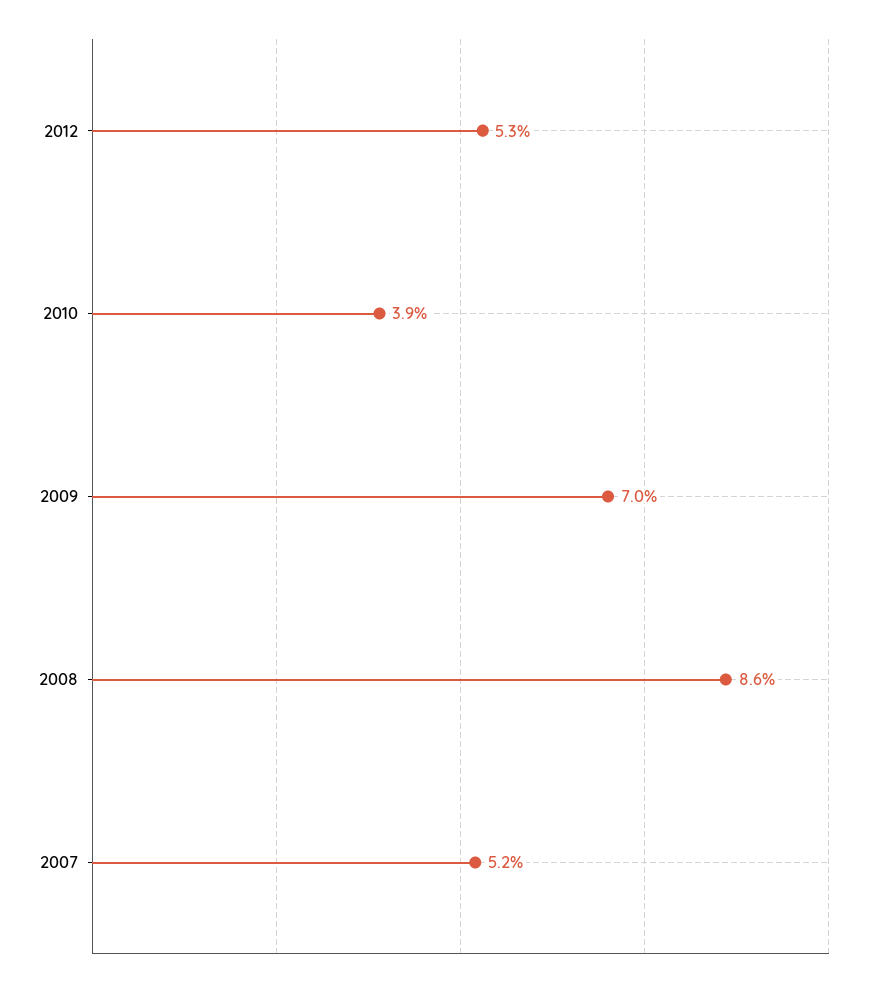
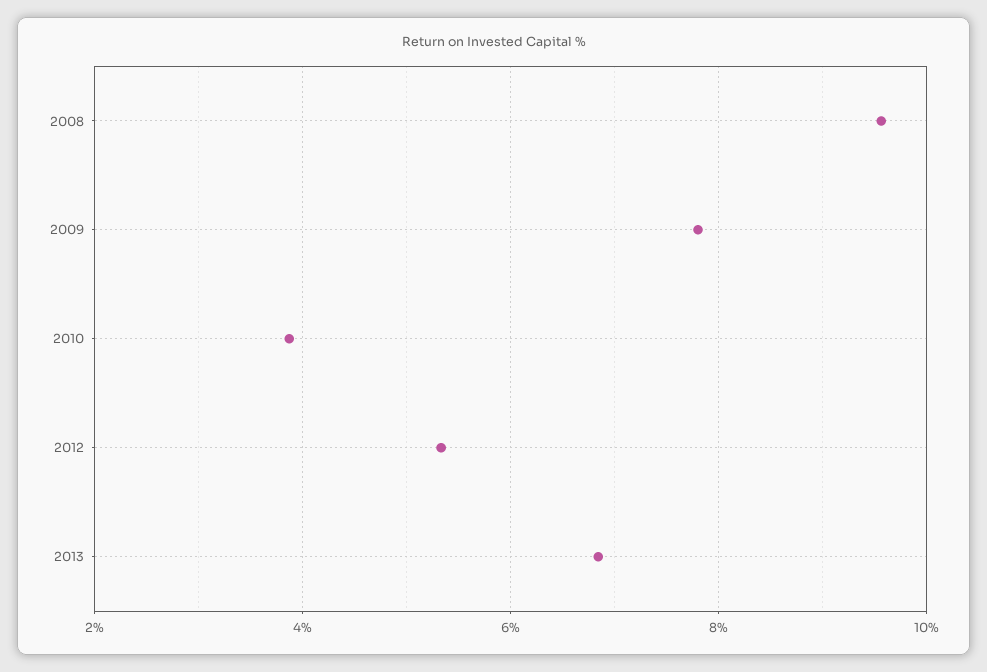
2009: 7 -> 7.8
2008: 8.6 -> 9.6
2007: 5.2 -> none
2013: none -> 6.8

